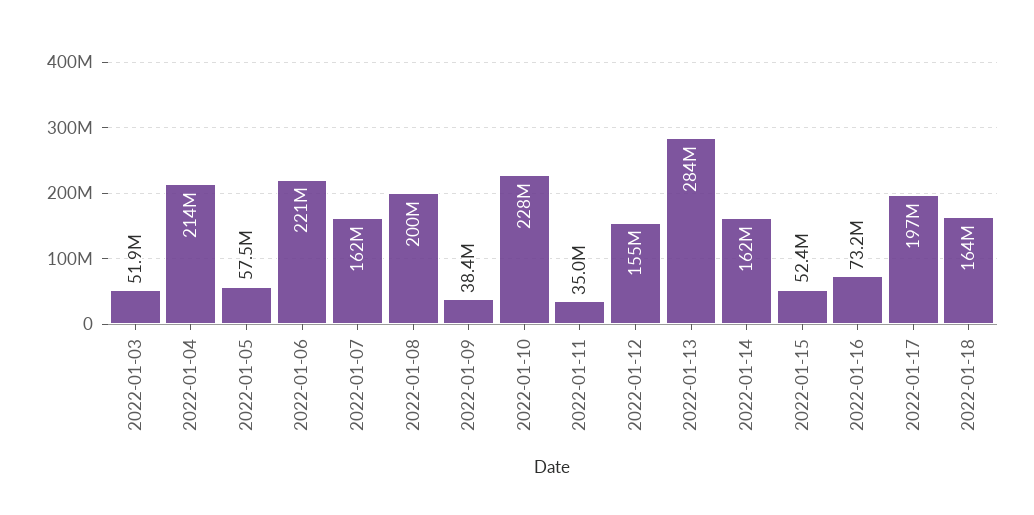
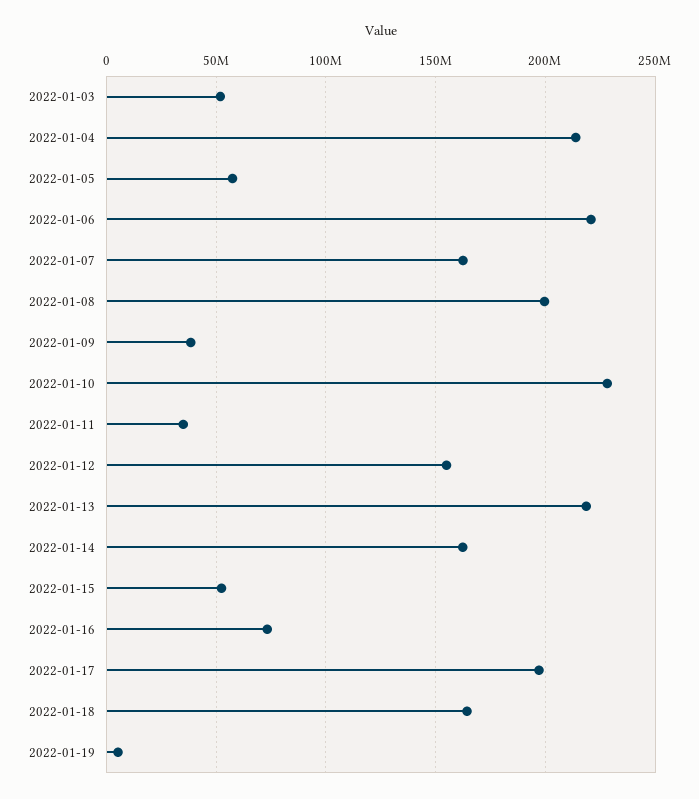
2022-01-13: 284000000 -> 220000000
2022-01-19: none -> 5000000

